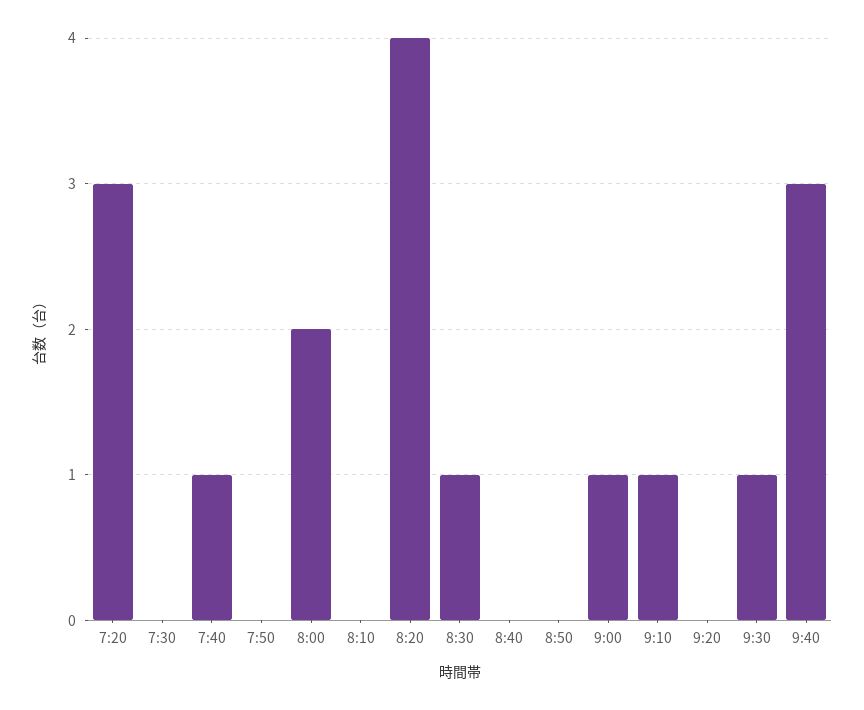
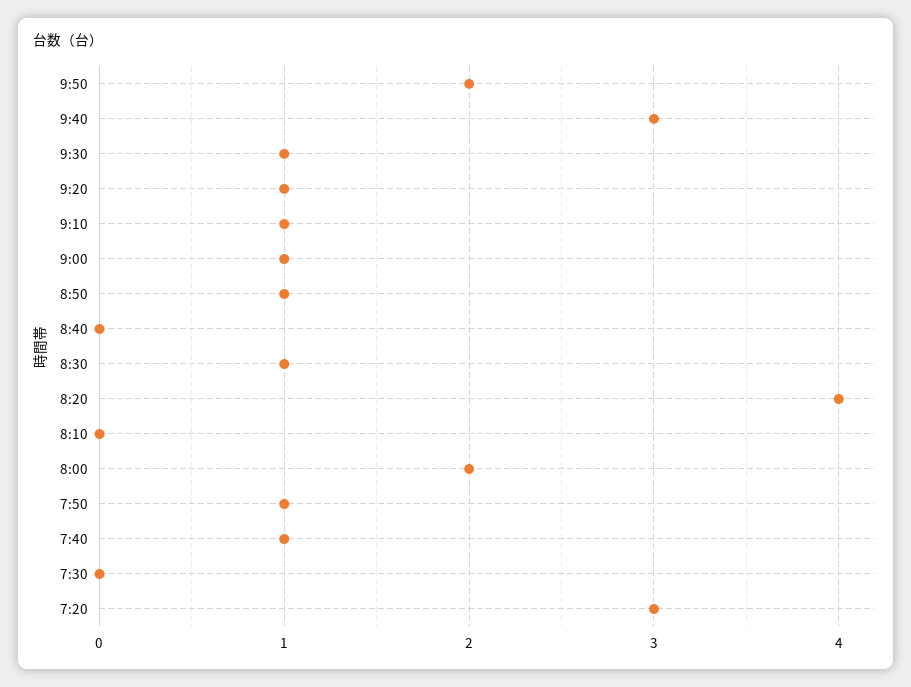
7:50: 0 -> 1
8:50: 0 -> 1
9:20: 0 -> 1
9:50: none -> 2

